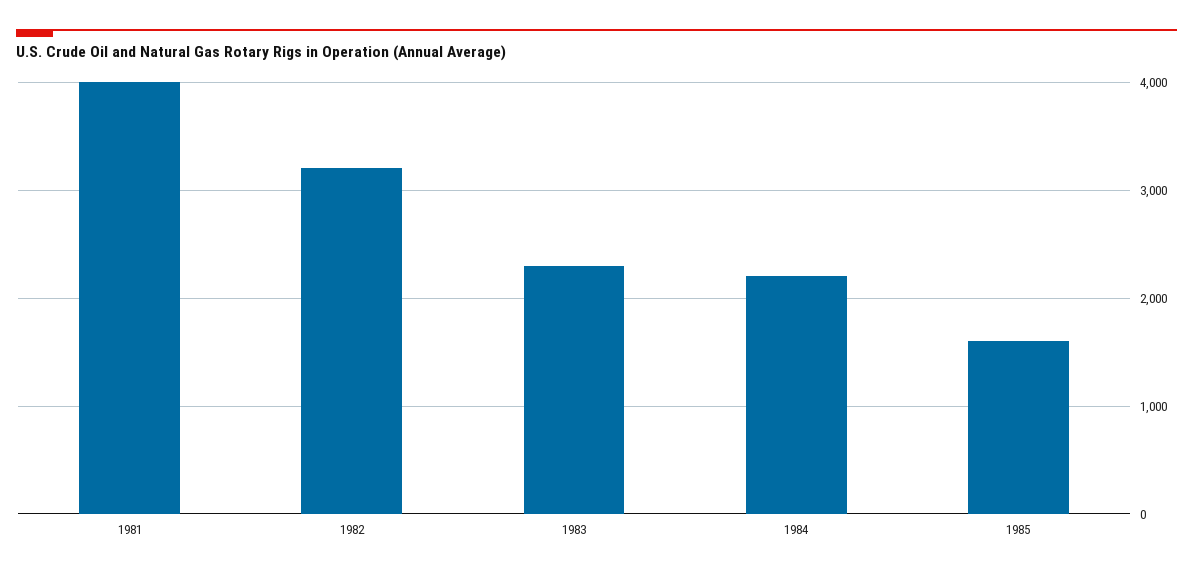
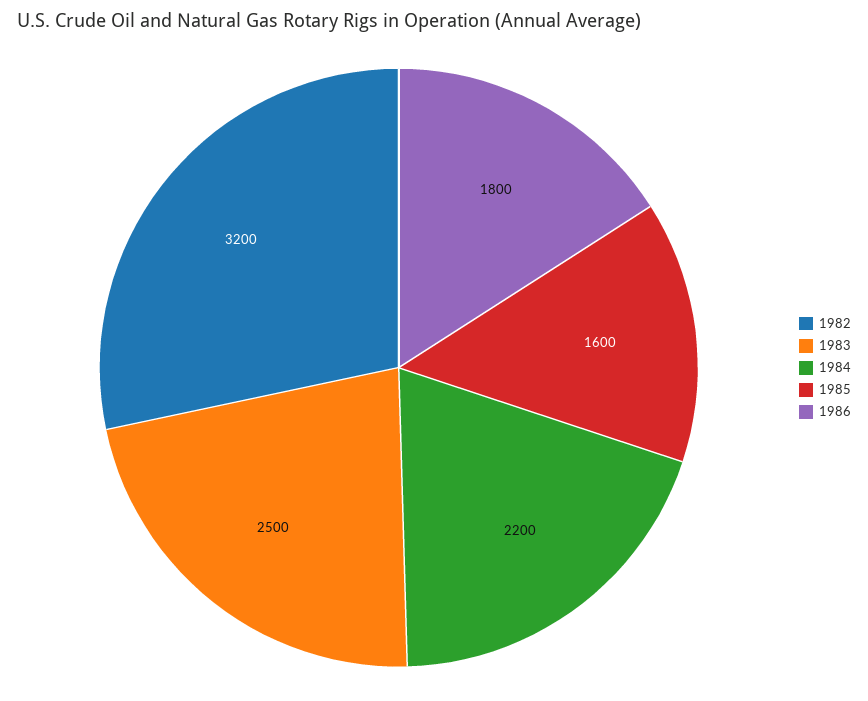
1981: 4000 -> none
1983: 2300 -> 2500
1986: none -> 1800

